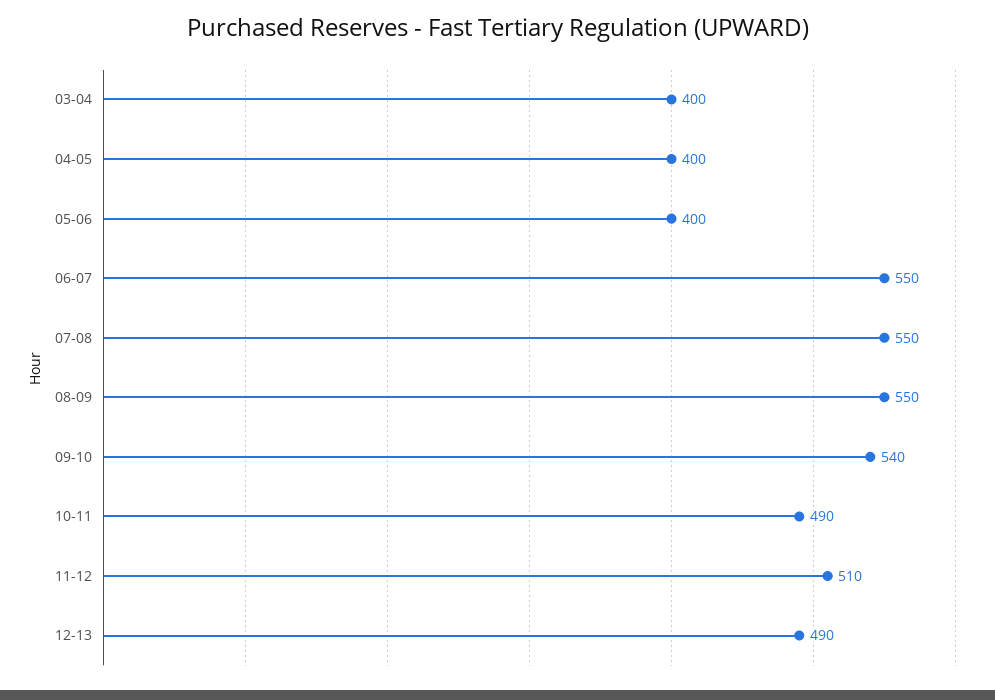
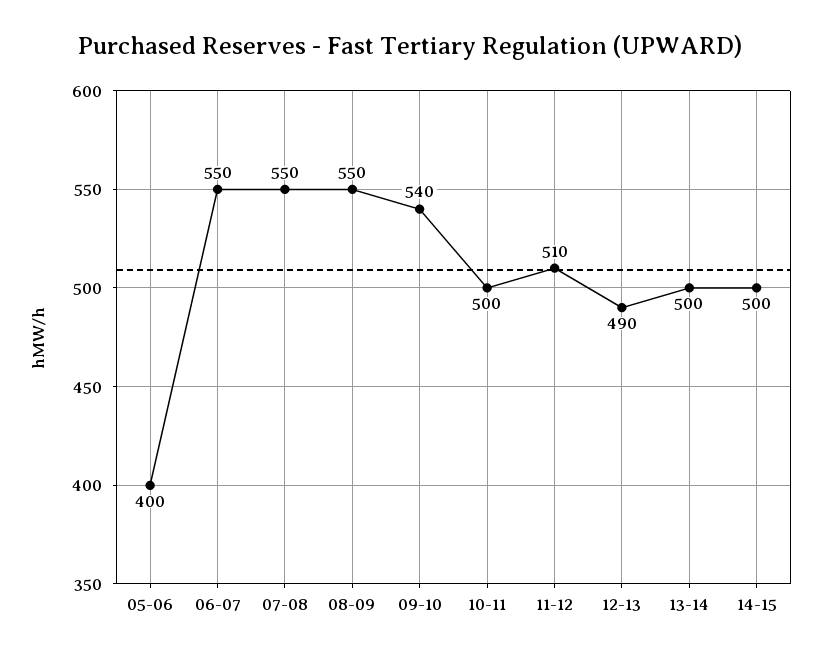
03-04: 400 -> none
04-05: 400 -> none
10-11: 490 -> 500
13-14: none -> 500
14-15: none -> 500

